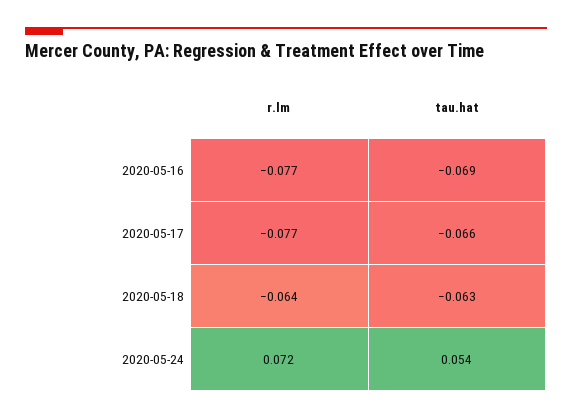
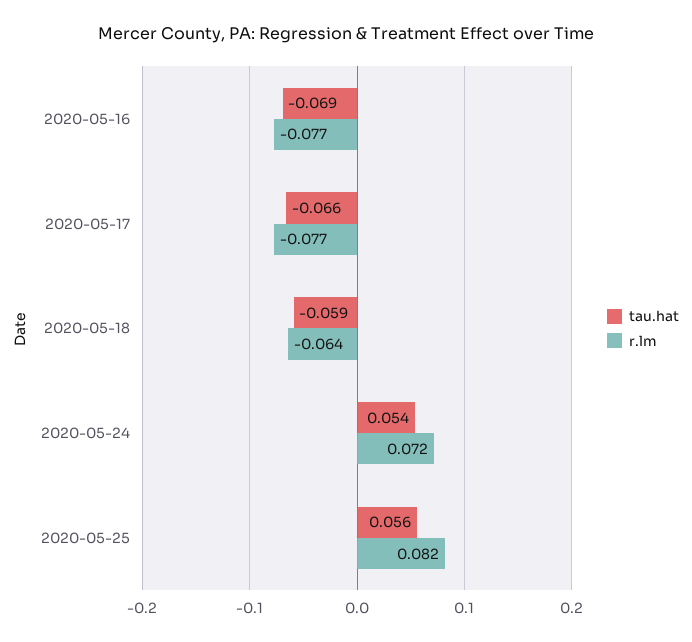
tau.hat, 2020-05-18: -0.063 -> -0.059
tau.hat, 2020-05-25: none -> 0.056
r.lm, 2020-05-25: none -> 0.082

